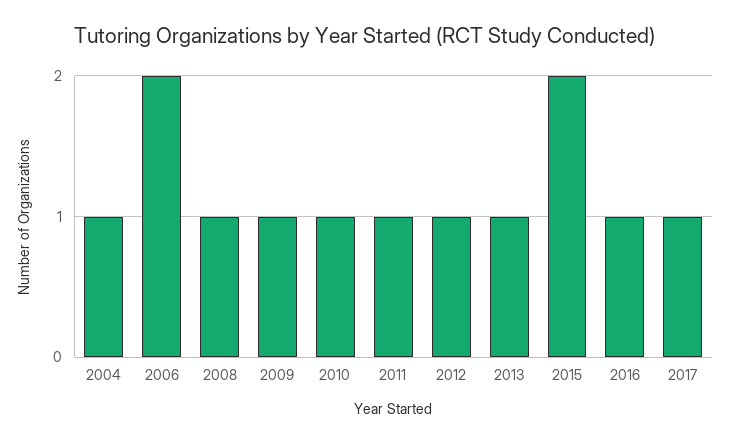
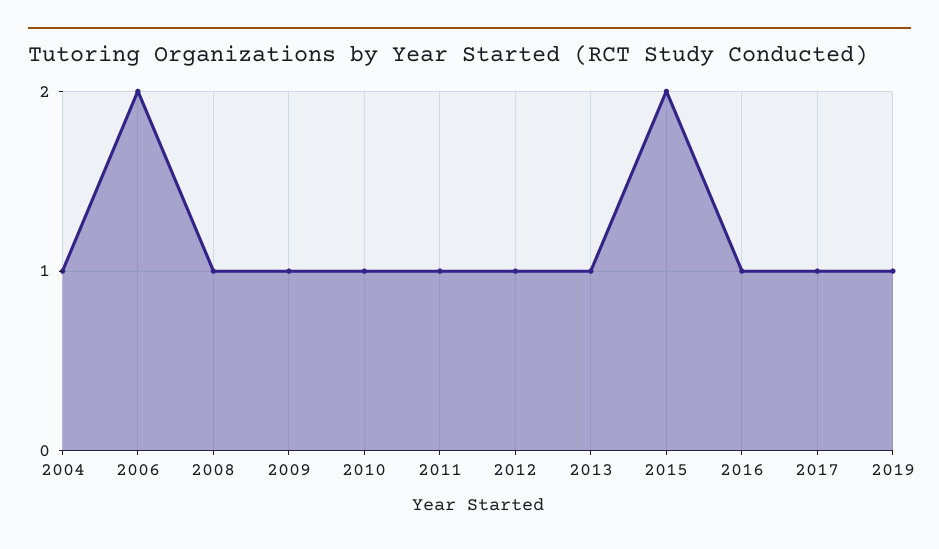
2019: none -> 1

